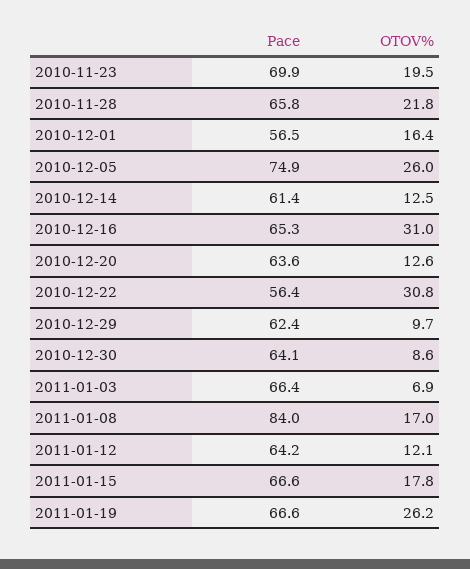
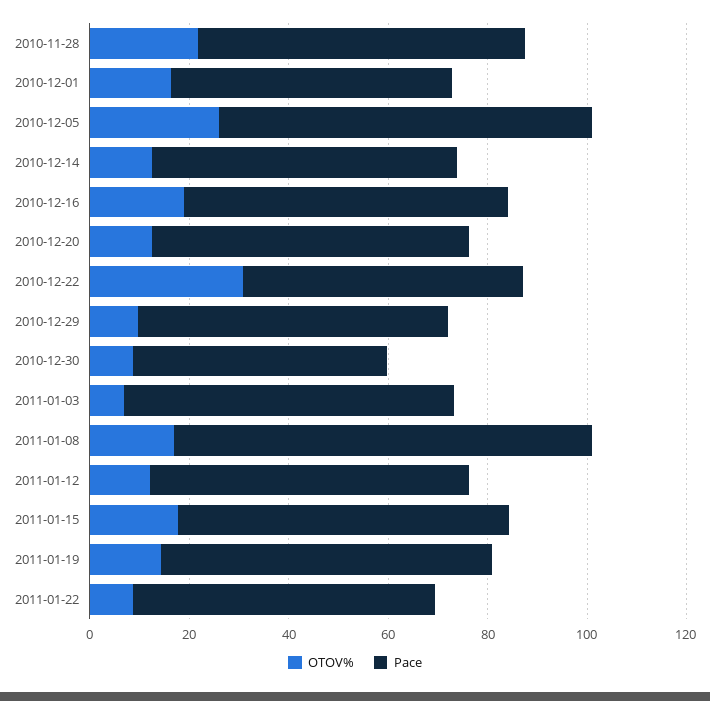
Pace, 2010-11-23: 69.9 -> none
OTOV%, 2010-11-23: 19.5 -> none
OTOV%, 2010-12-16: 31 -> 20
Pace, 2010-12-30: 64.1 -> 50
OTOV%, 2011-01-19: 26.2 -> 15
OTOV%, 2011-01-22: none -> 10
Pace, 2011-01-22: none -> 60

